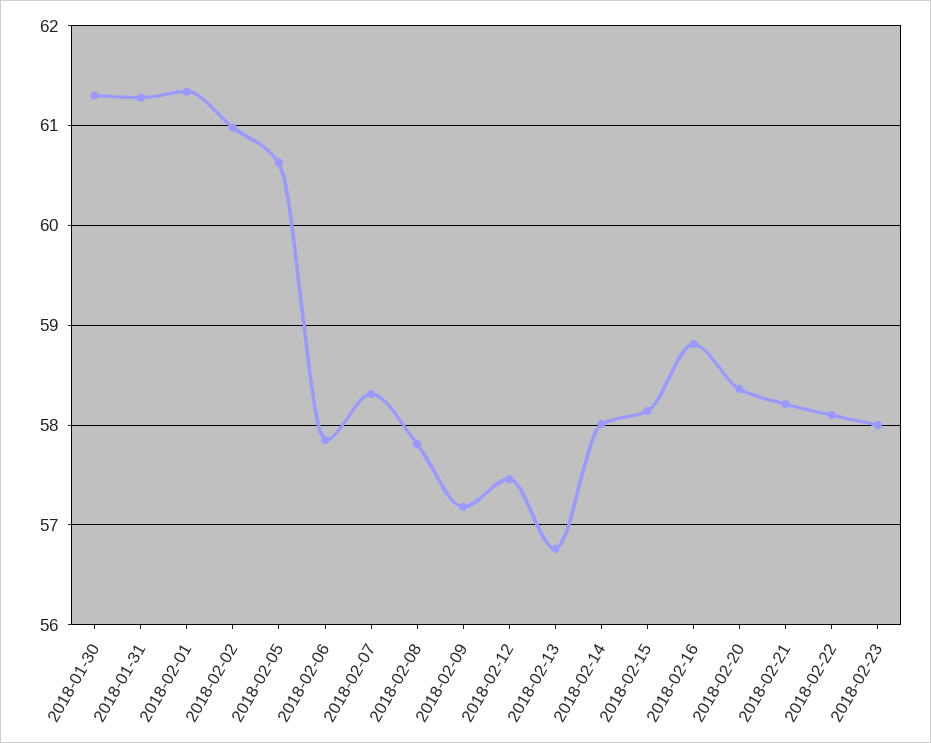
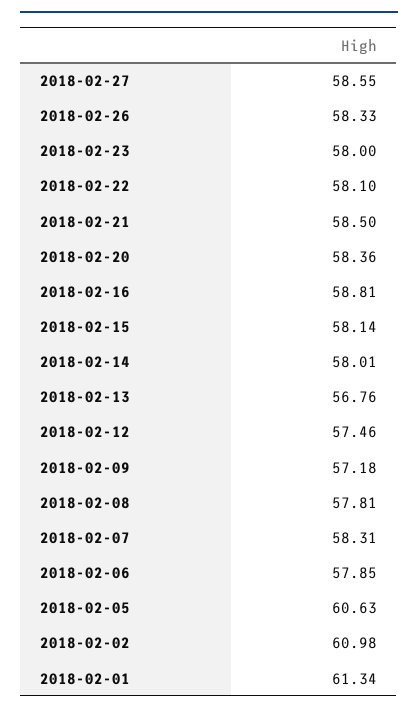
2018-01-30: 61.3 -> none
2018-01-31: 61.3 -> none
2018-02-21: 58.2 -> 58.5
2018-02-27: none -> 58.55
2018-02-26: none -> 58.33

